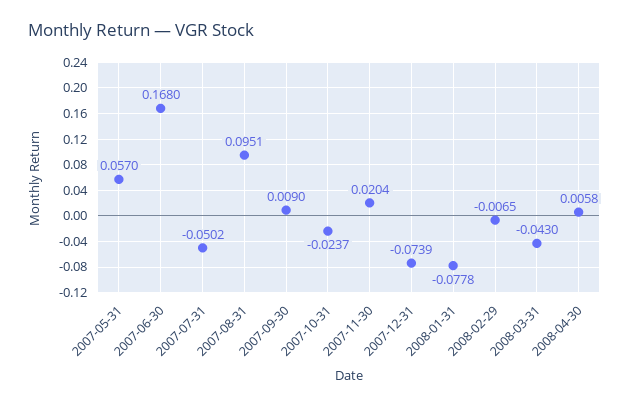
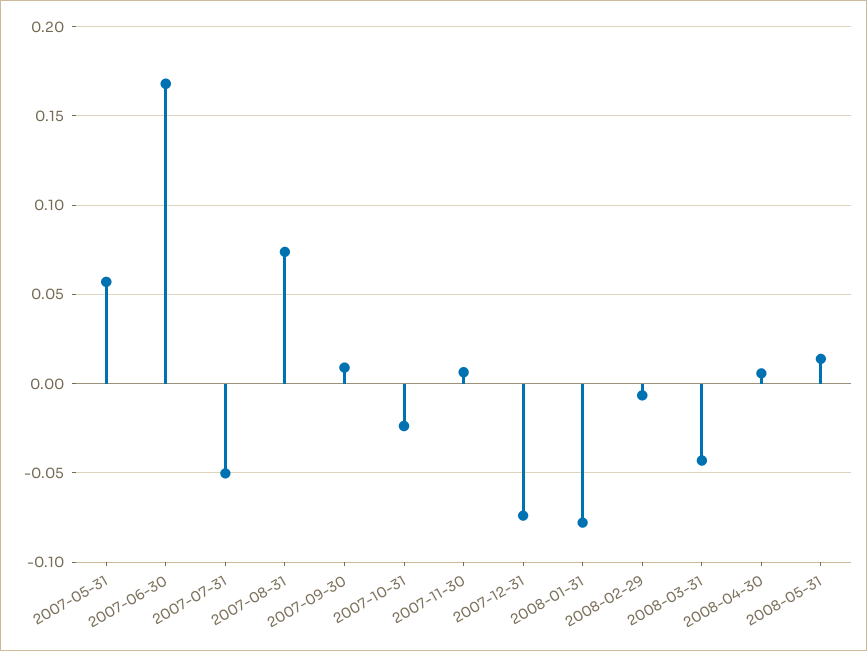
2007-08-31: 0.0951 -> 0.075
2007-11-30: 0.0204 -> 0.005
2008-05-31: none -> 0.015

